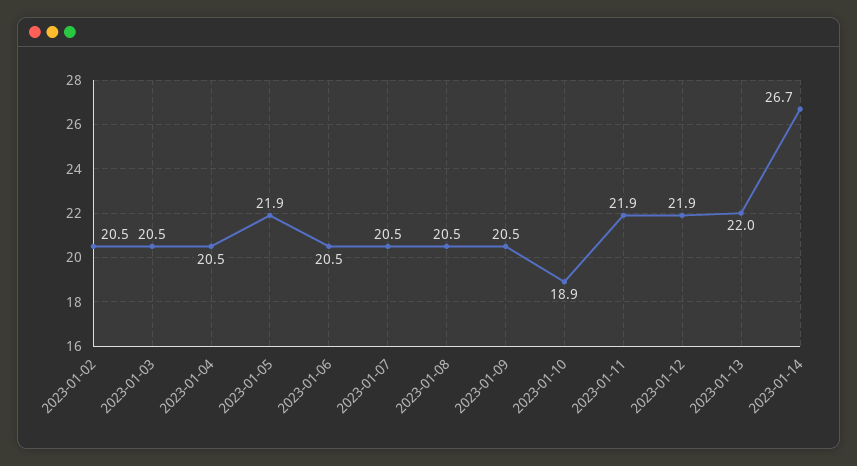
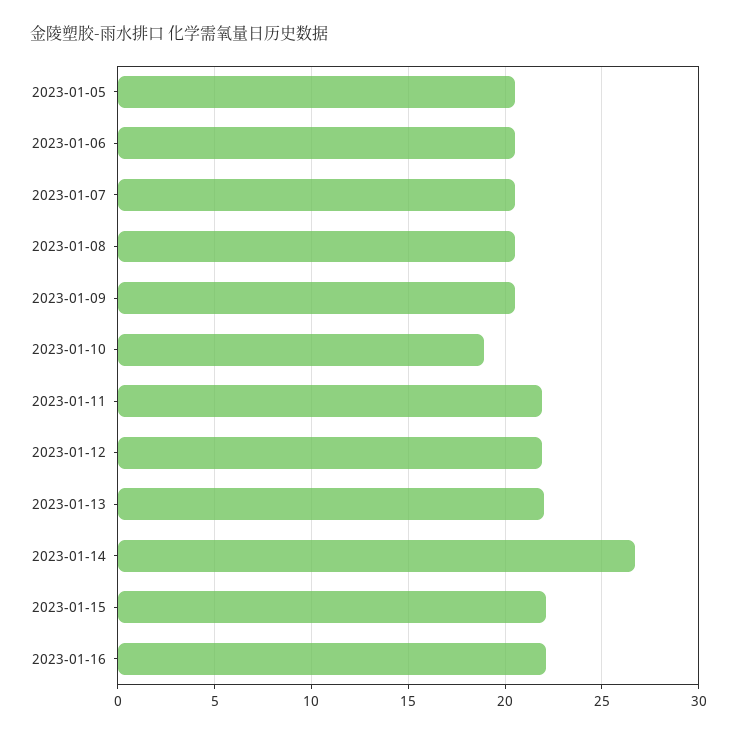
2023-01-02: 20.5 -> none
2023-01-03: 20.5 -> none
2023-01-04: 20.5 -> none
2023-01-05: 21.9 -> 20.5
2023-01-15: none -> 22
2023-01-16: none -> 22

